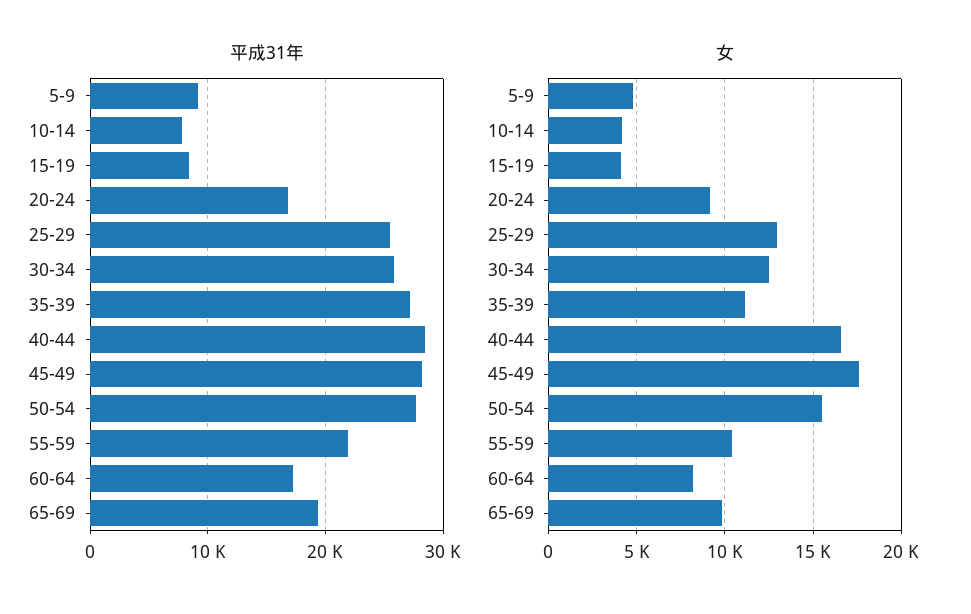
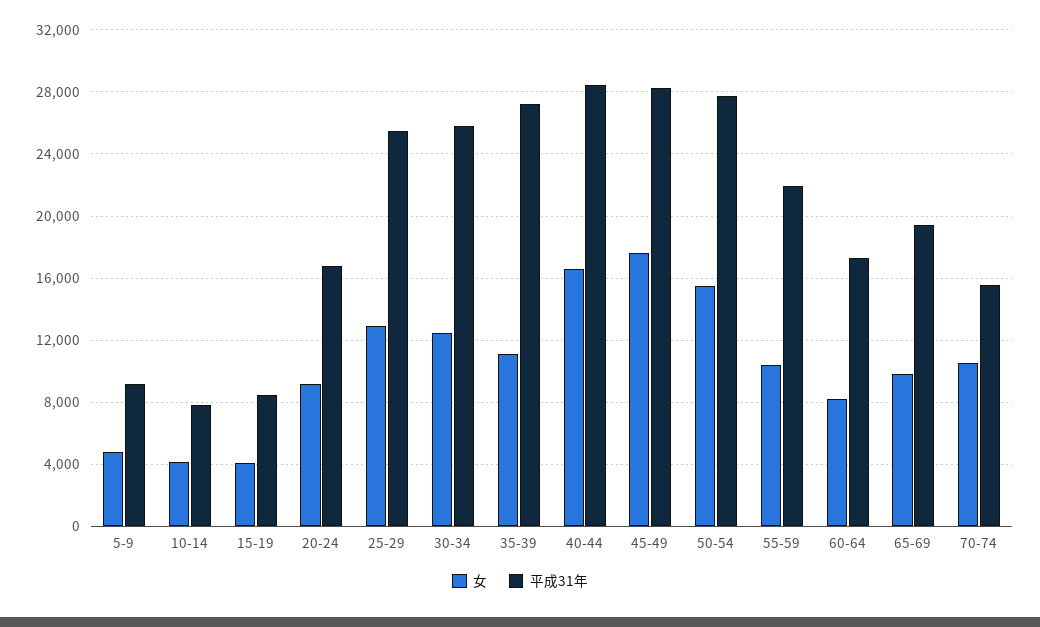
女, 70-74: none -> 10500
平成31年, 70-74: none -> 15500

